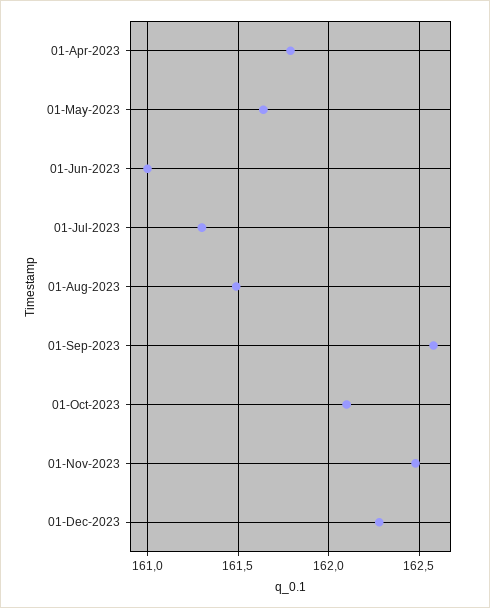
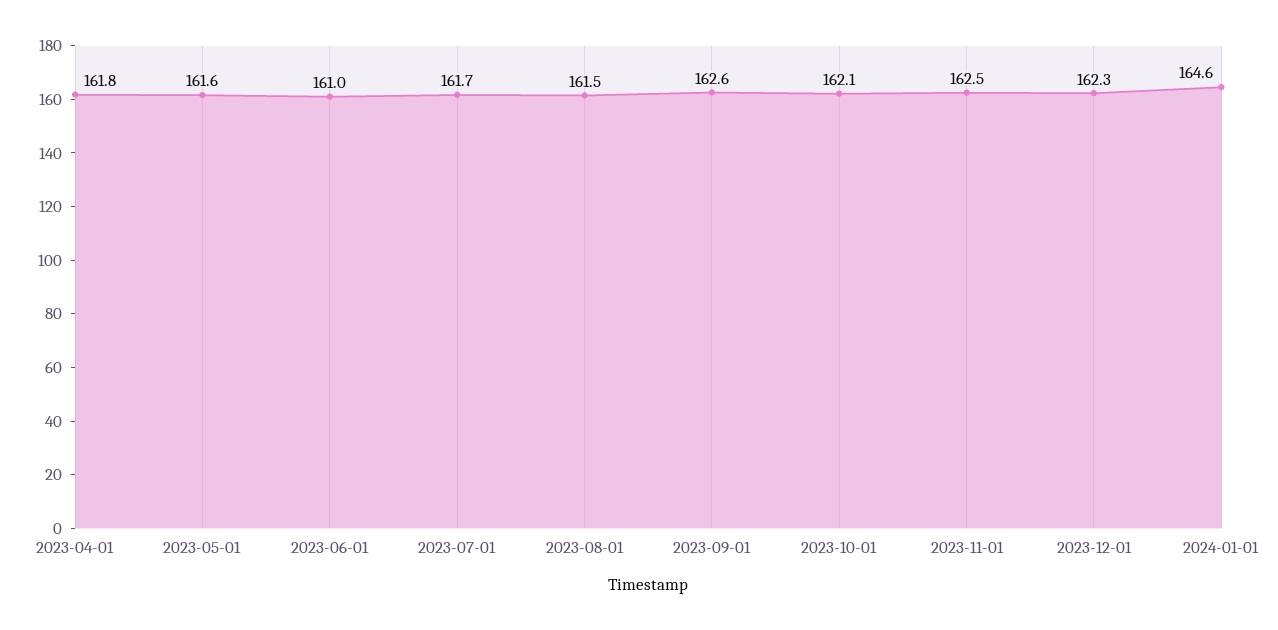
01-Jul-2023: 161.3 -> 161.7
2024-01-01: none -> 164.6

